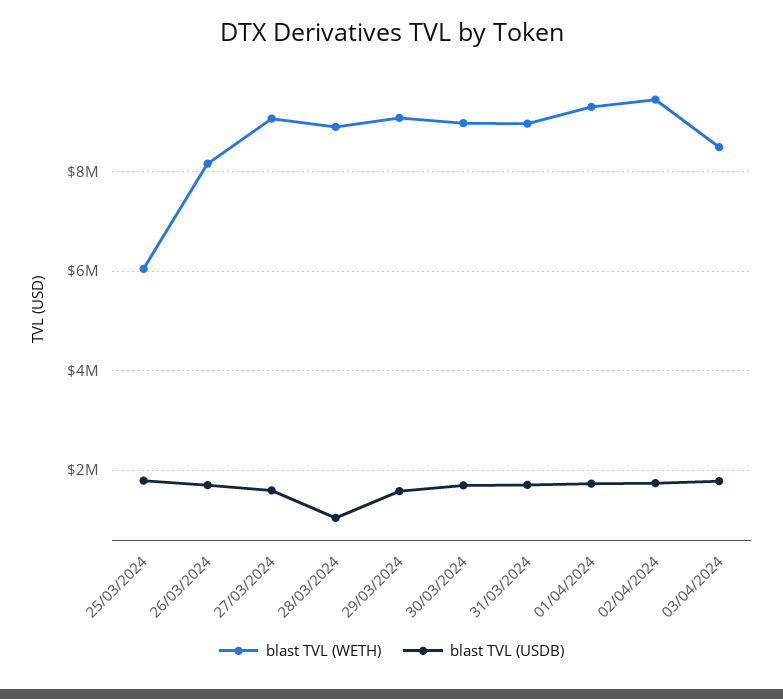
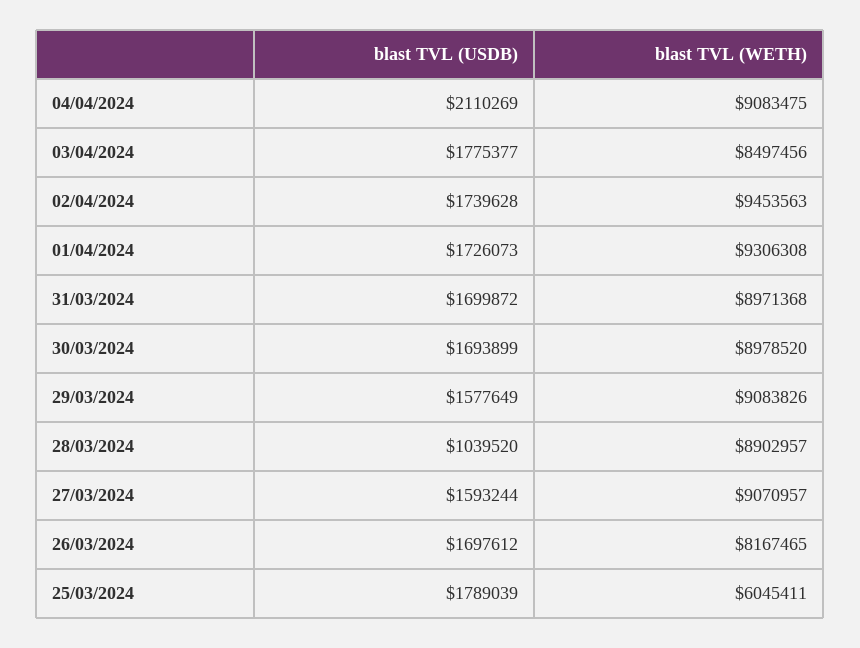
blast TVL (USDB), 04/04/2024: none -> 2110269
blast TVL (WETH), 04/04/2024: none -> 9083475

